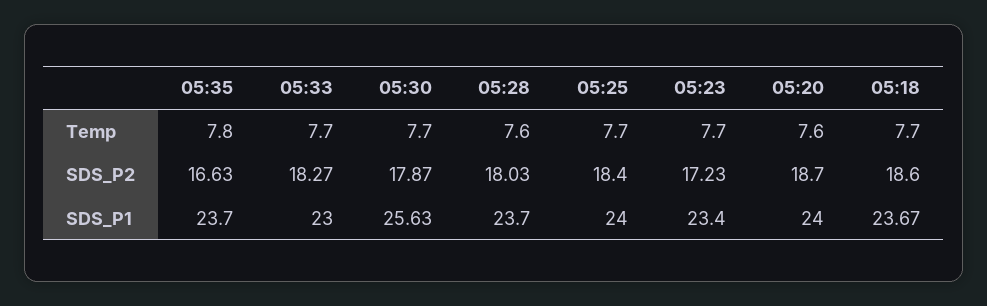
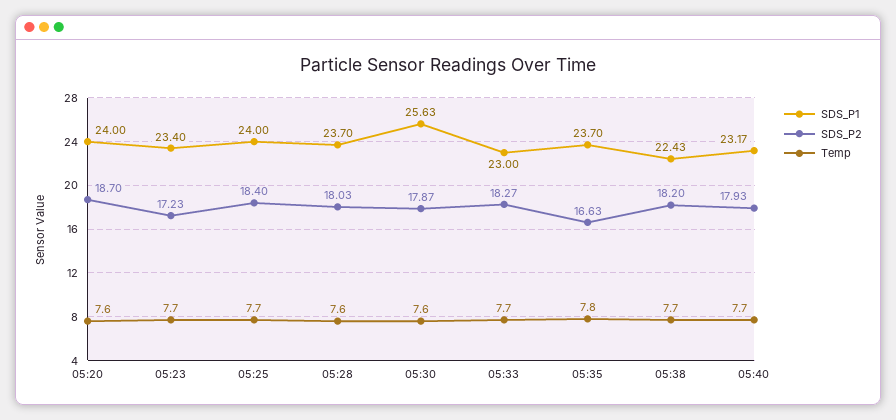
Temp, 05:30: 7.7 -> 7.6
Temp, 05:18: 7.7 -> none
SDS_P2, 05:18: 18.6 -> none
SDS_P1, 05:18: 23.67 -> none
SDS_P1, 05:38: none -> 22.43
SDS_P2, 05:38: none -> 18.2
Temp, 05:38: none -> 7.7
SDS_P1, 05:40: none -> 23.17
SDS_P2, 05:40: none -> 17.93
Temp, 05:40: none -> 7.7

